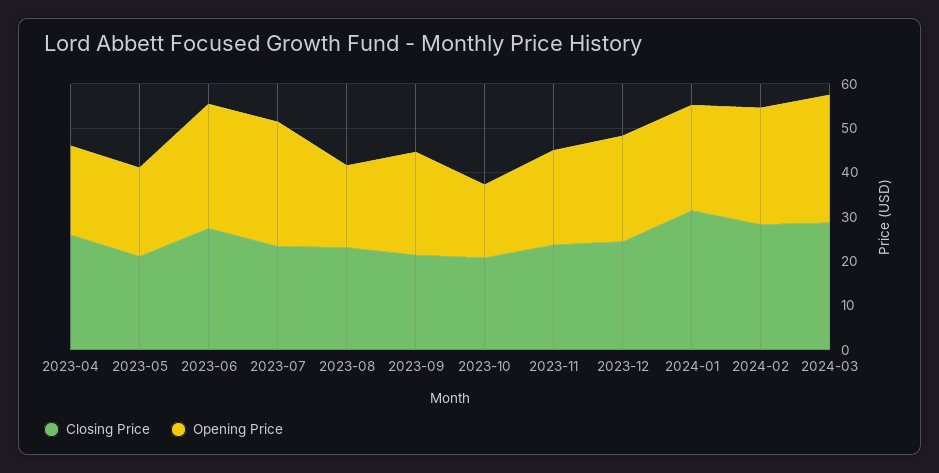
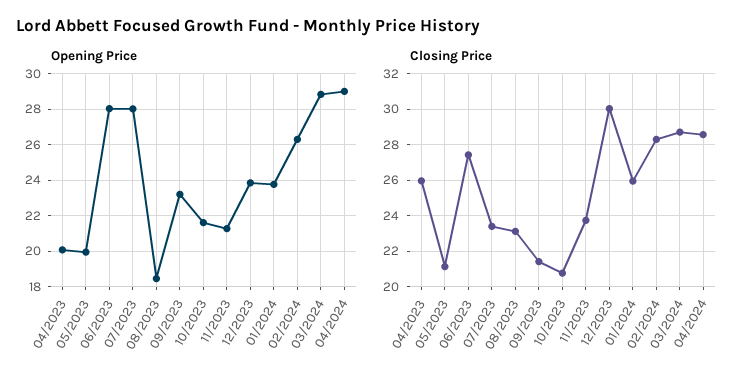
Opening Price, 2023-10: 16 -> 21.5
Closing Price, 2023-12: 24 -> 30
Closing Price, 2024-01: 32 -> 26
Opening Price, 04/2024: none -> 29
Closing Price, 04/2024: none -> 28.5

